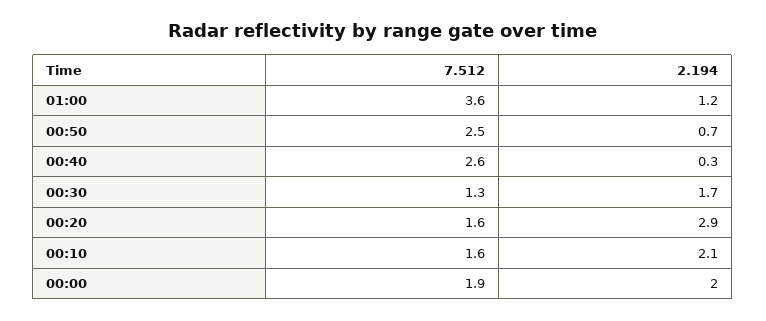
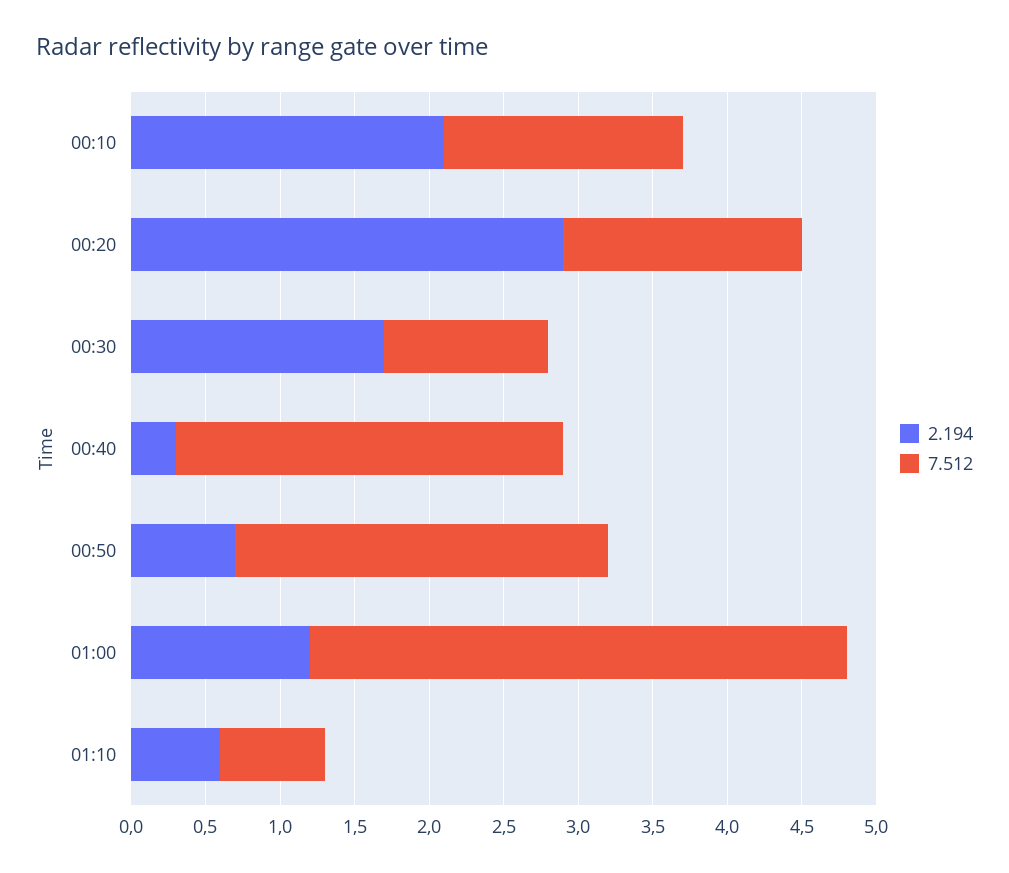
7.512, 00:30: 1.3 -> 1.1
7.512, 00:00: 1.9 -> none
2.194, 00:00: 2 -> none
2.194, 01:10: none -> 0.6
7.512, 01:10: none -> 0.7

